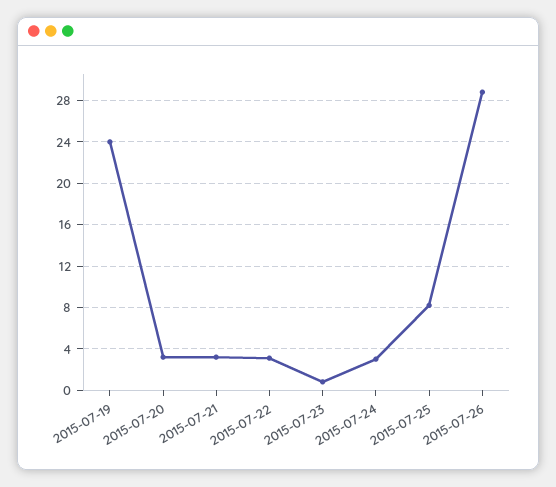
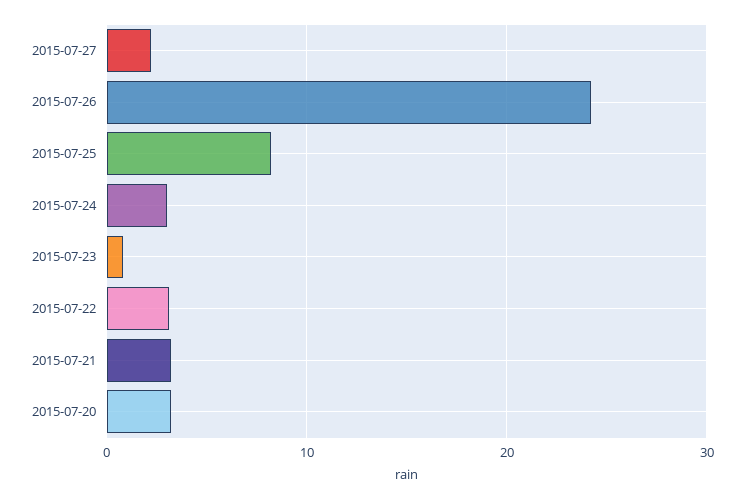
2015-07-19: 24 -> none
2015-07-26: 29 -> 24
2015-07-27: none -> 2

